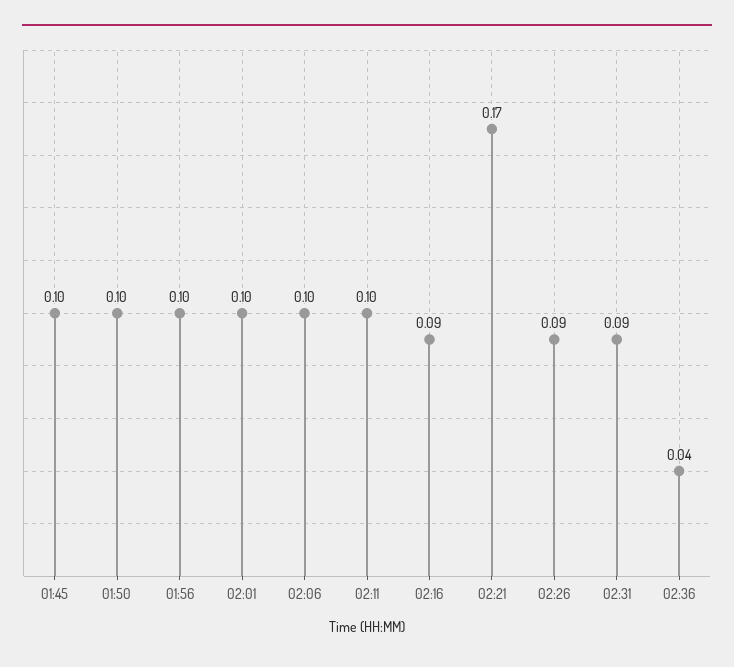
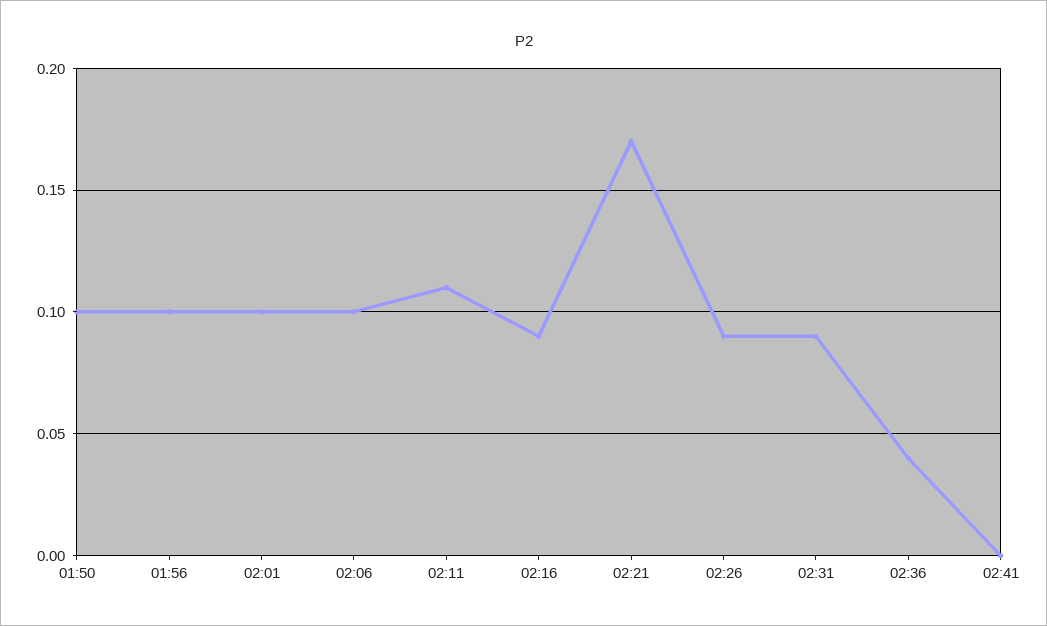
01:45: 0.1 -> none
02:11: 0.1 -> 0.11
02:41: none -> 0

